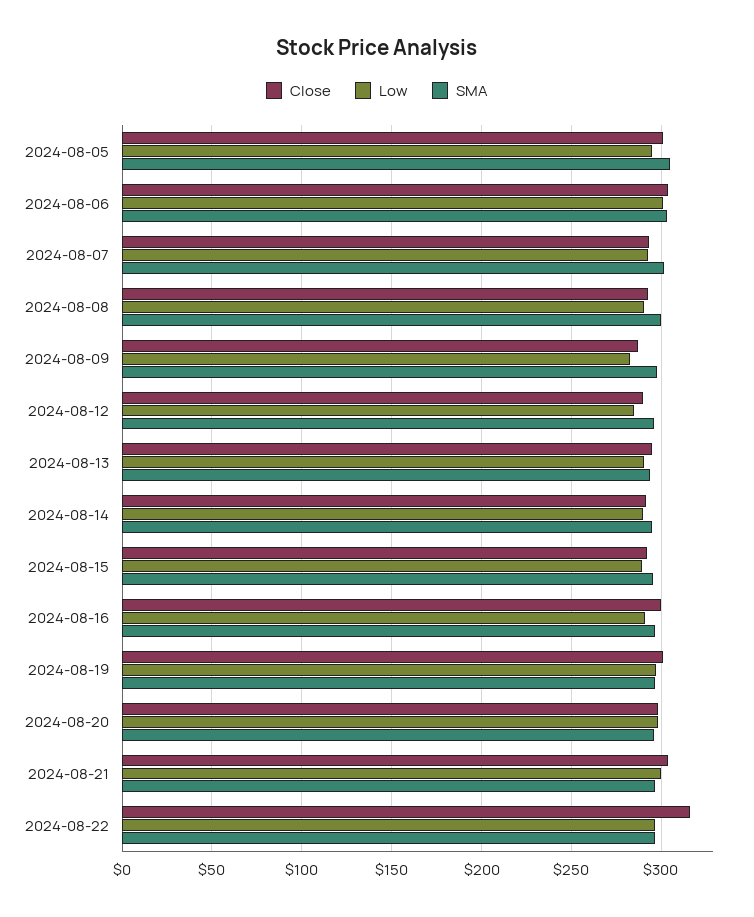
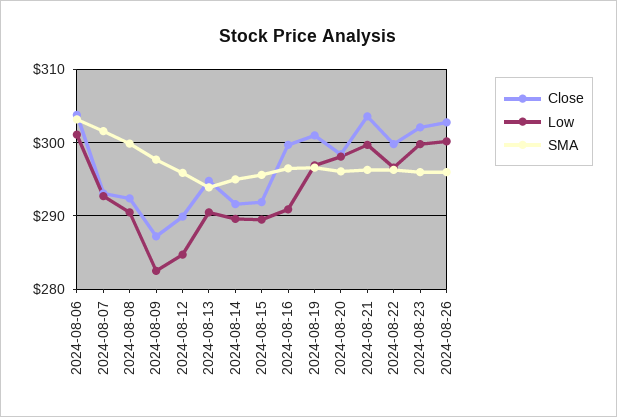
Close, 2024-08-05: 300 -> none
Low, 2024-08-05: 295 -> none
SMA, 2024-08-05: 305 -> none
Close, 2024-08-22: 315 -> 300
Close, 2024-08-23: none -> 302
Low, 2024-08-23: none -> 300
SMA, 2024-08-23: none -> 296
Close, 2024-08-26: none -> 303
Low, 2024-08-26: none -> 300
SMA, 2024-08-26: none -> 296

